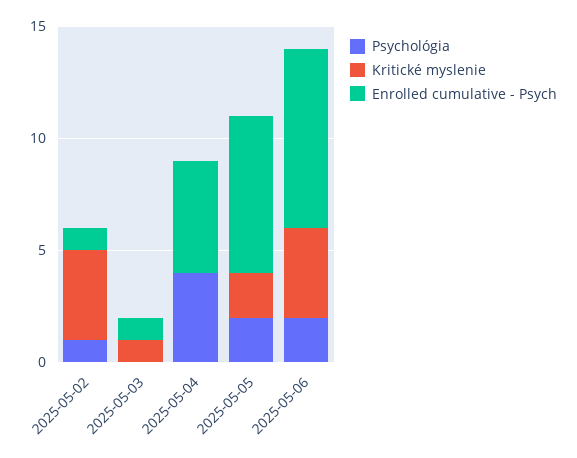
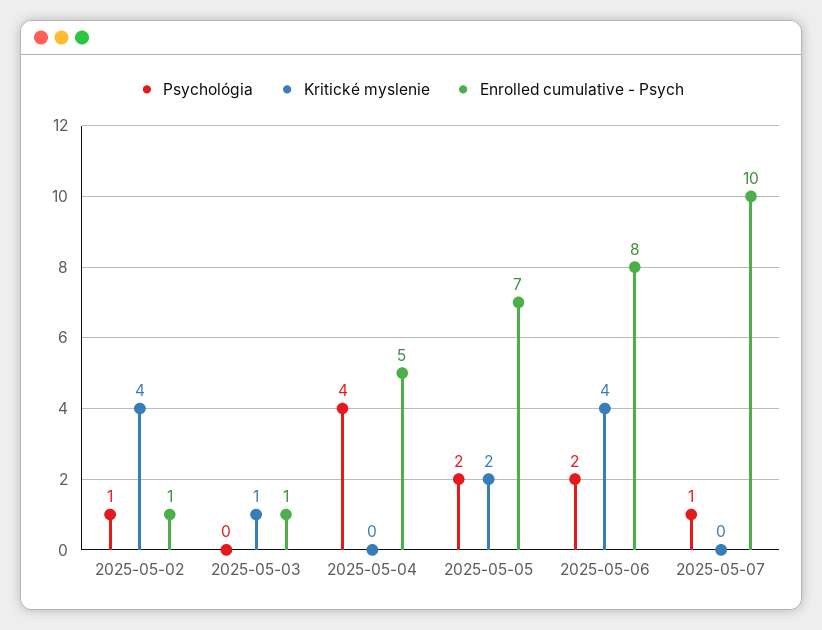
Psychológia, 2025-05-07: none -> 1
Kritické myslenie, 2025-05-07: none -> 0
Enrolled cumulative - Psych, 2025-05-07: none -> 10

